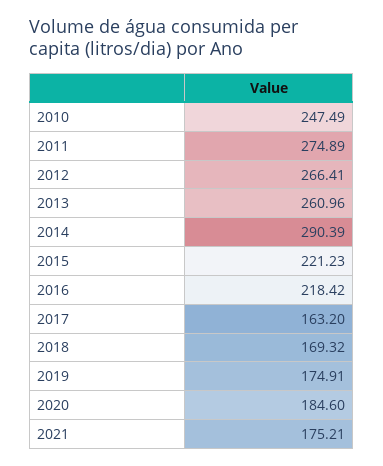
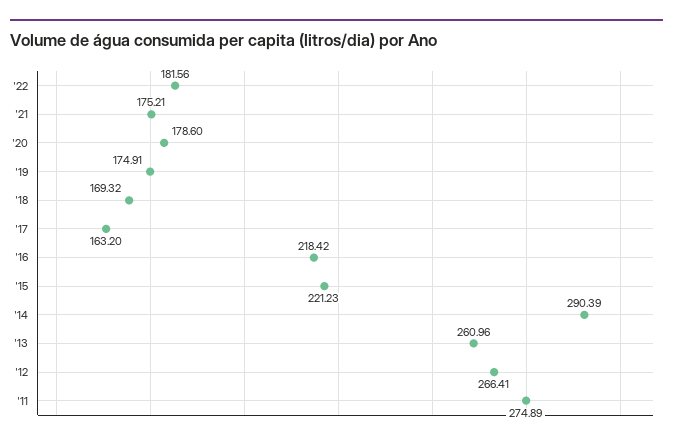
2010: 247.49 -> none
2020: 184.6 -> 178.6
'22: none -> 181.56

